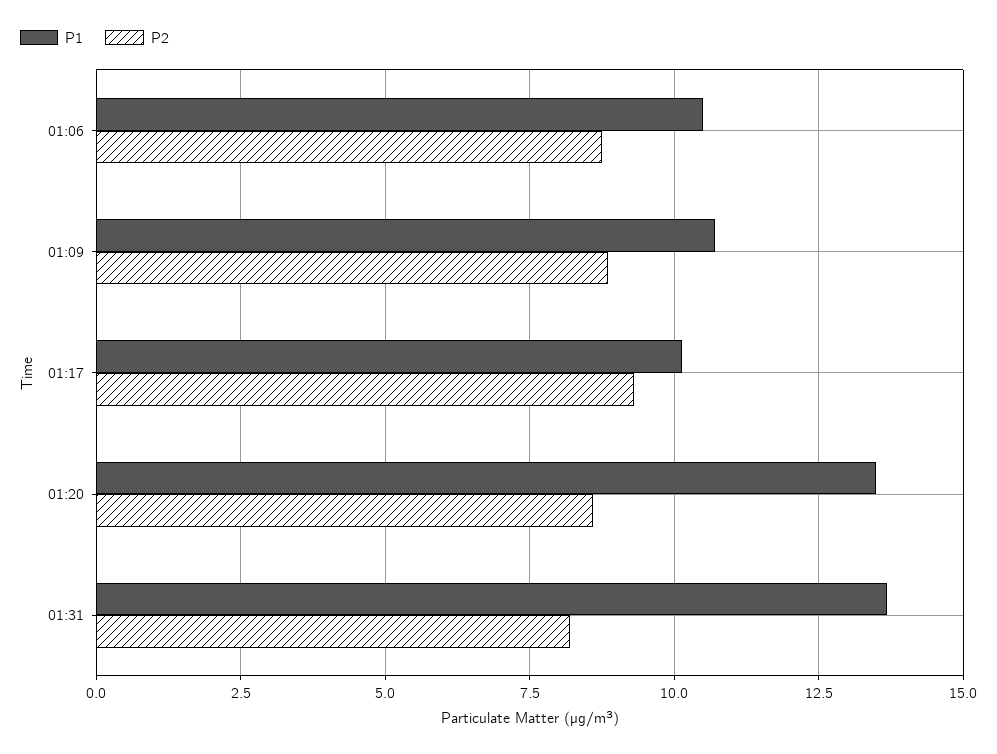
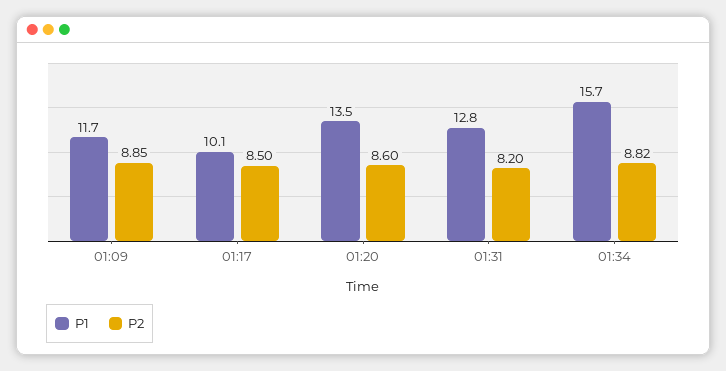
P1, 01:06: 10.5 -> none
P2, 01:06: 8.75 -> none
P1, 01:09: 10.75 -> 11.7
P2, 01:17: 9.25 -> 8.5
P1, 01:31: 13.75 -> 12.8
P1, 01:34: none -> 15.7
P2, 01:34: none -> 8.82

